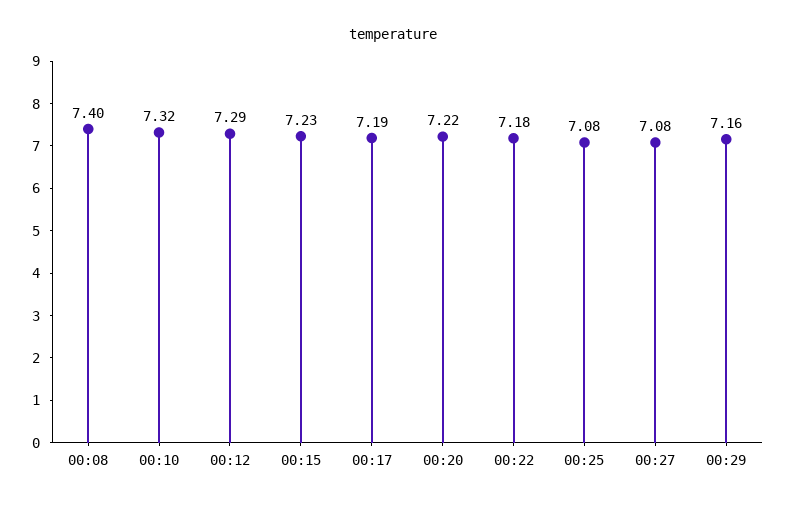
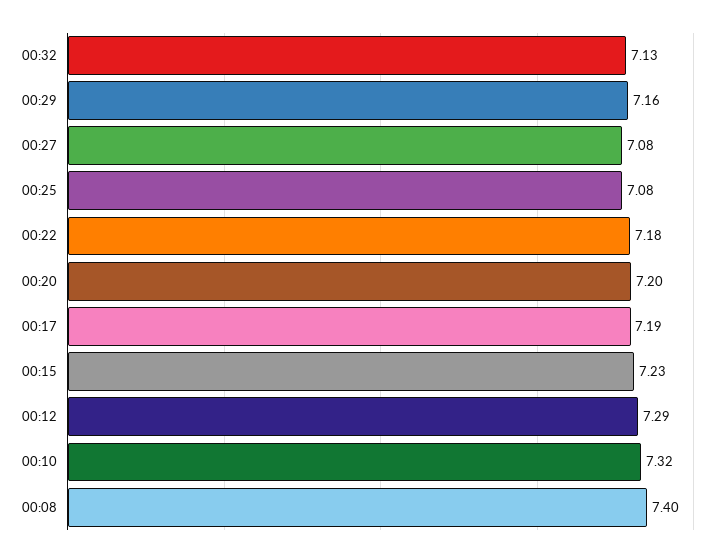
00:20: 7.22 -> 7.2
00:32: none -> 7.13

